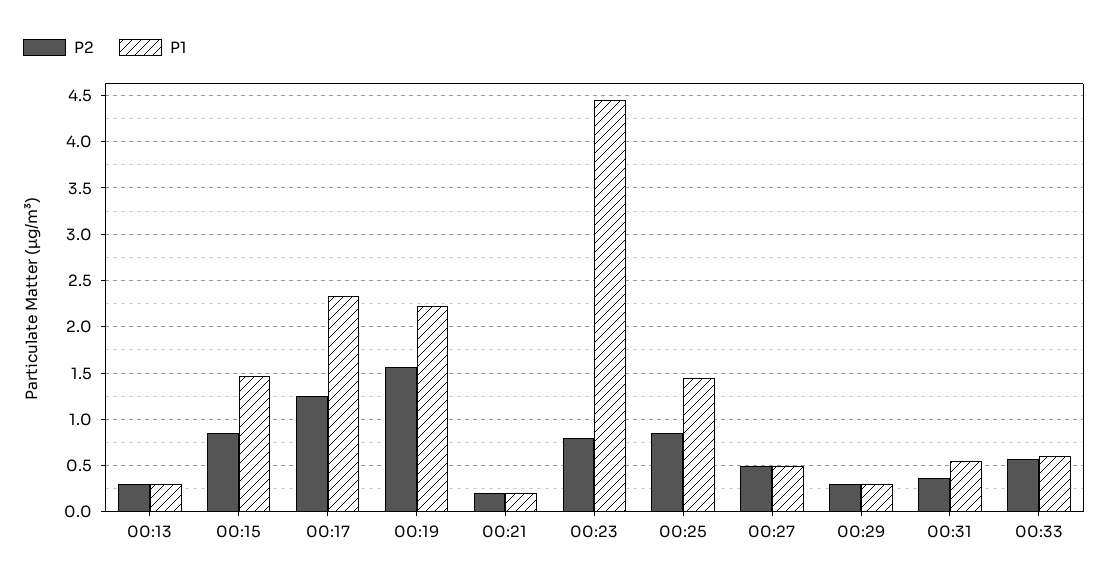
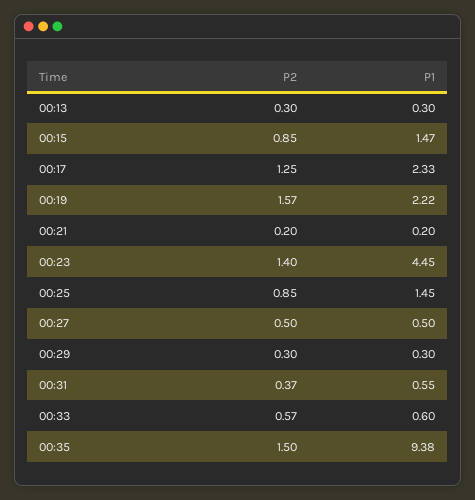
P2, 00:23: 0.8 -> 1.4
P2, 00:35: none -> 1.5
P1, 00:35: none -> 9.38

